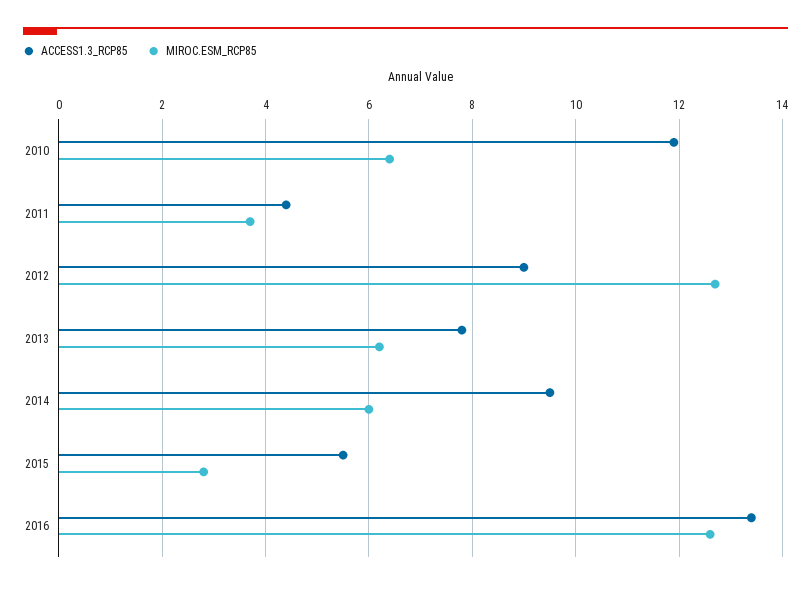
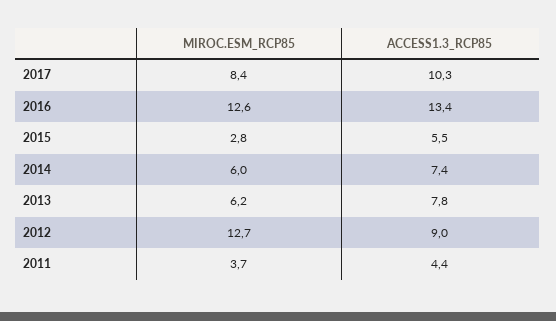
ACCESS1.3_RCP85, 2010: 12 -> none
MIROC.ESM_RCP85, 2010: 6.5 -> none
ACCESS1.3_RCP85, 2014: 9.5 -> 7.4
MIROC.ESM_RCP85, 2017: none -> 8.4
ACCESS1.3_RCP85, 2017: none -> 10.3

